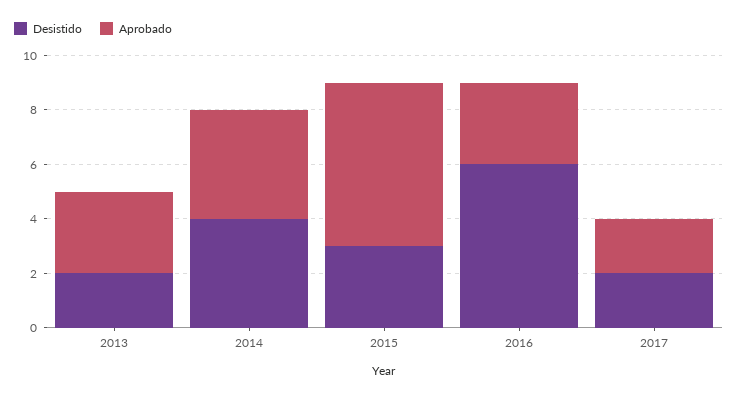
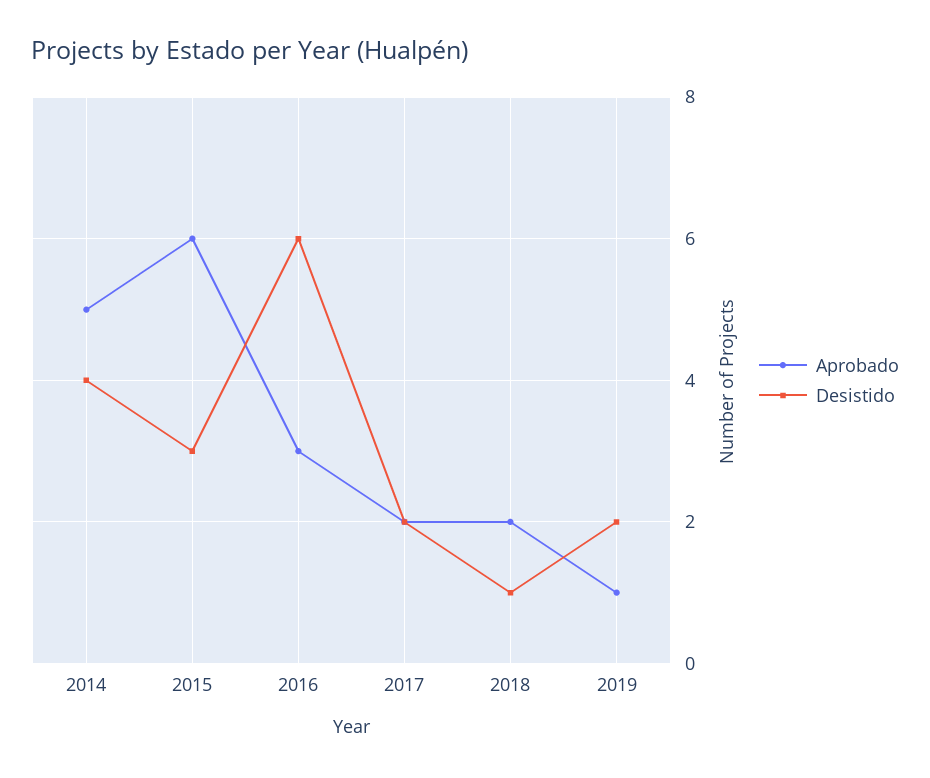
Desistido, 2013: 2 -> none
Aprobado, 2013: 3 -> none
Aprobado, 2014: 4 -> 5
Aprobado, 2018: none -> 2
Desistido, 2018: none -> 1
Aprobado, 2019: none -> 1
Desistido, 2019: none -> 2

